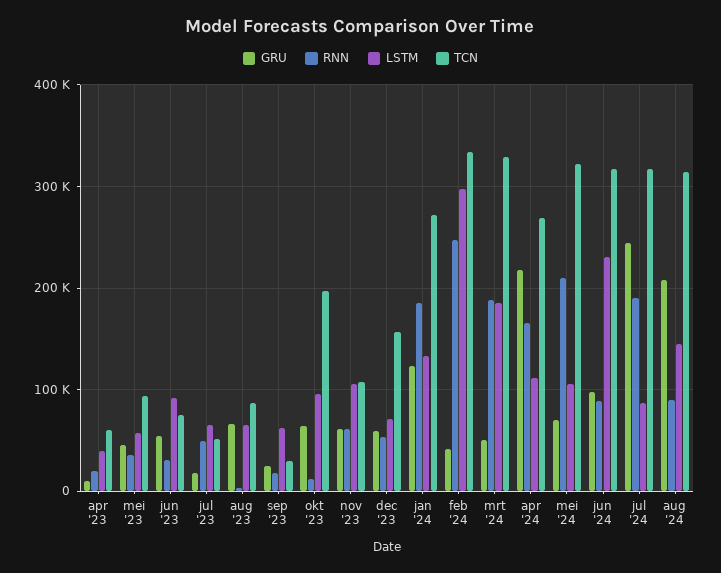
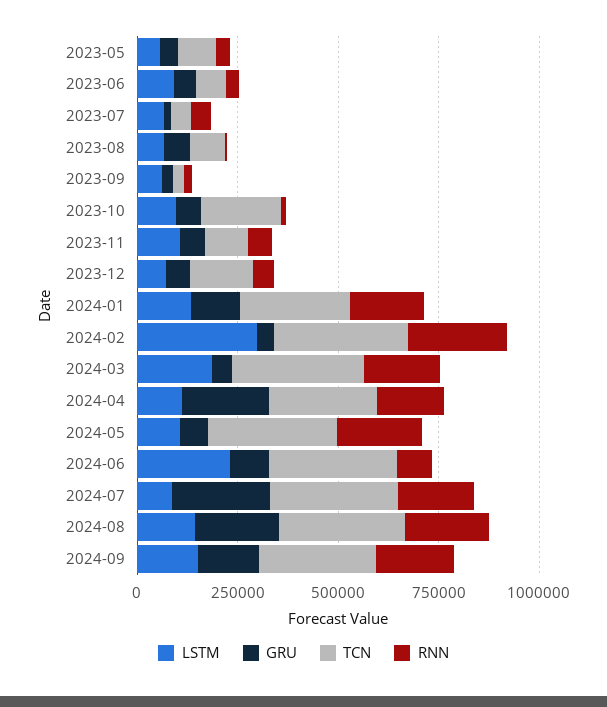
GRU, apr '23: 10000 -> none
RNN, apr '23: 20000 -> none
LSTM, apr '23: 40000 -> none
TCN, apr '23: 60000 -> none
RNN, aug '24: 90000 -> 200000
LSTM, 2024-09: none -> 150000
GRU, 2024-09: none -> 150000
TCN, 2024-09: none -> 300000
RNN, 2024-09: none -> 200000

